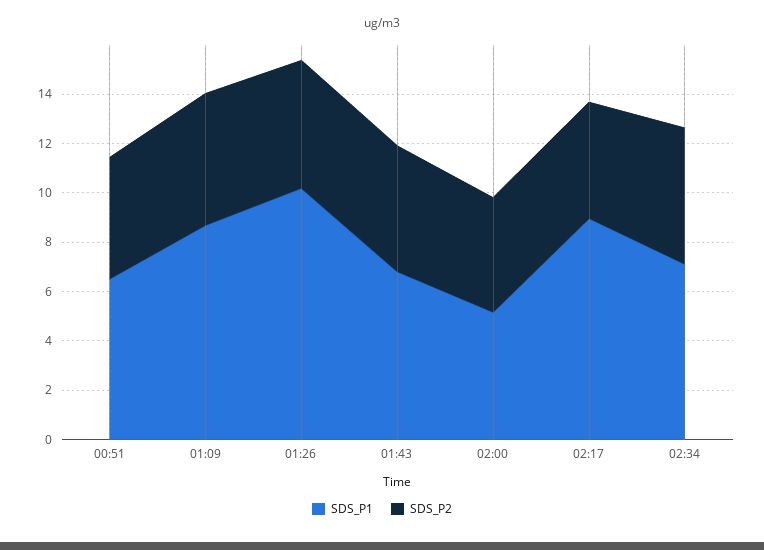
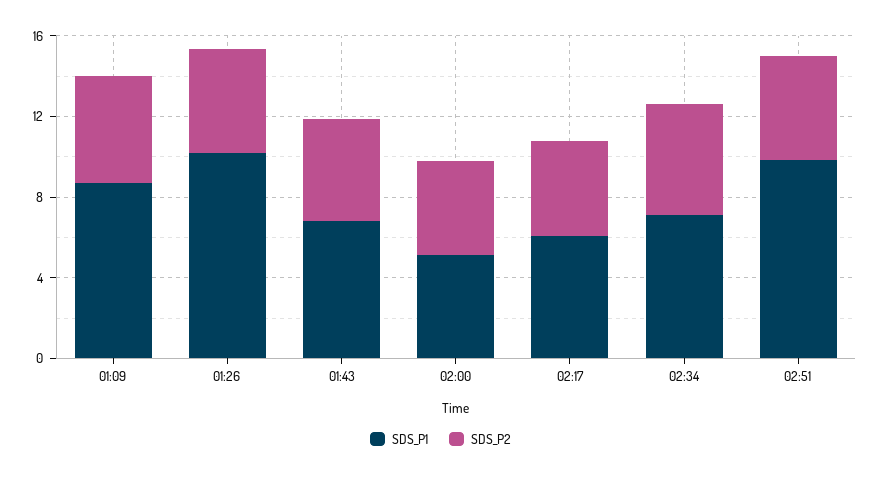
SDS_P1, 00:51: 6.5 -> none
SDS_P2, 00:51: 5 -> none
SDS_P1, 02:17: 9 -> 6
SDS_P1, 02:51: none -> 10
SDS_P2, 02:51: none -> 5

